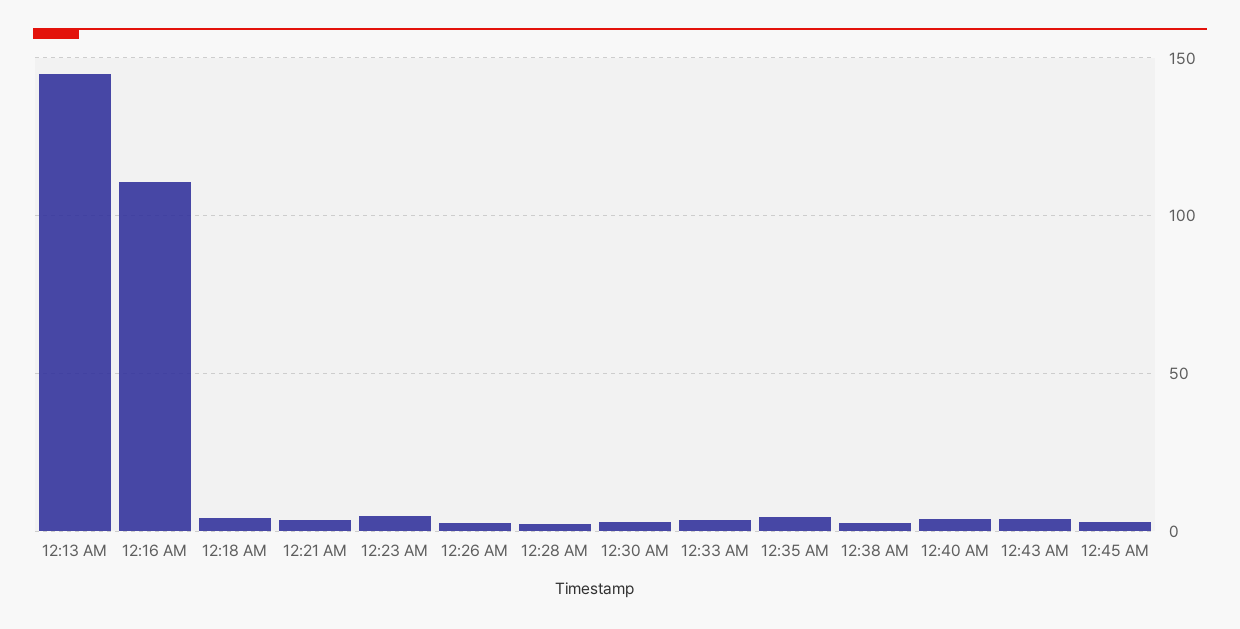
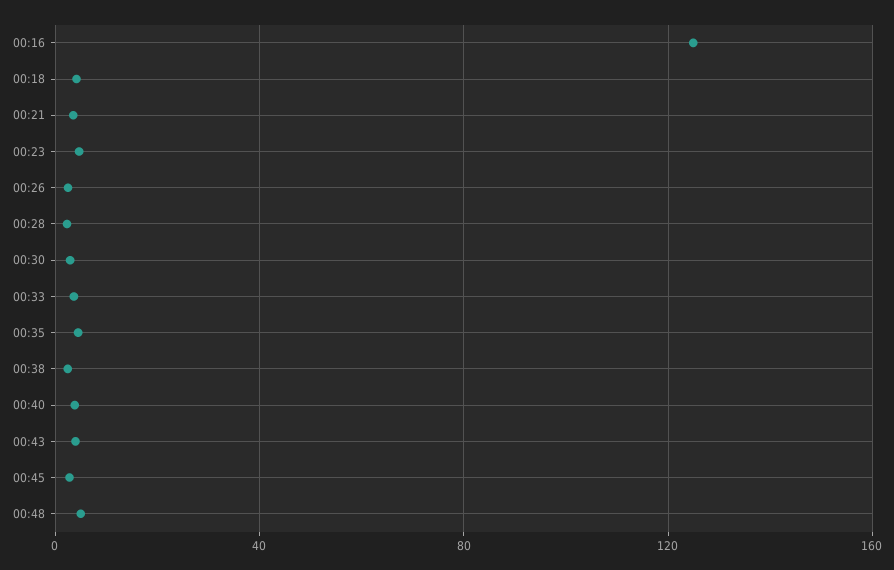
12:13 AM: 145 -> none
12:16 AM: 110 -> 125
00:48: none -> 5

